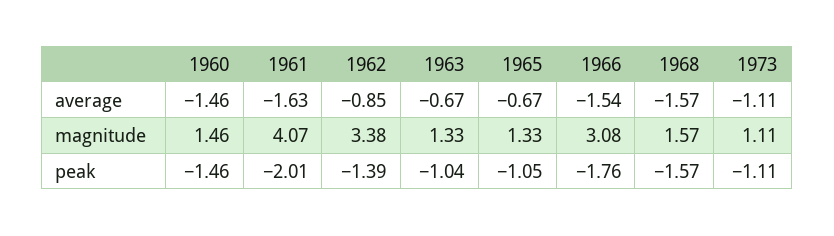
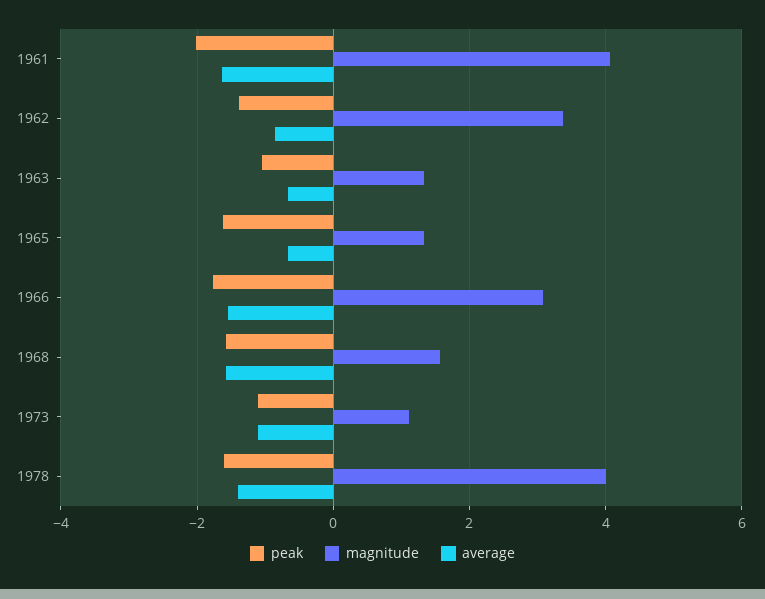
average, 1960: -1.46 -> none
magnitude, 1960: 1.46 -> none
peak, 1960: -1.46 -> none
peak, 1965: -1.05 -> -1.6
peak, 1978: none -> -1.6
magnitude, 1978: none -> 4
average, 1978: none -> -1.4

